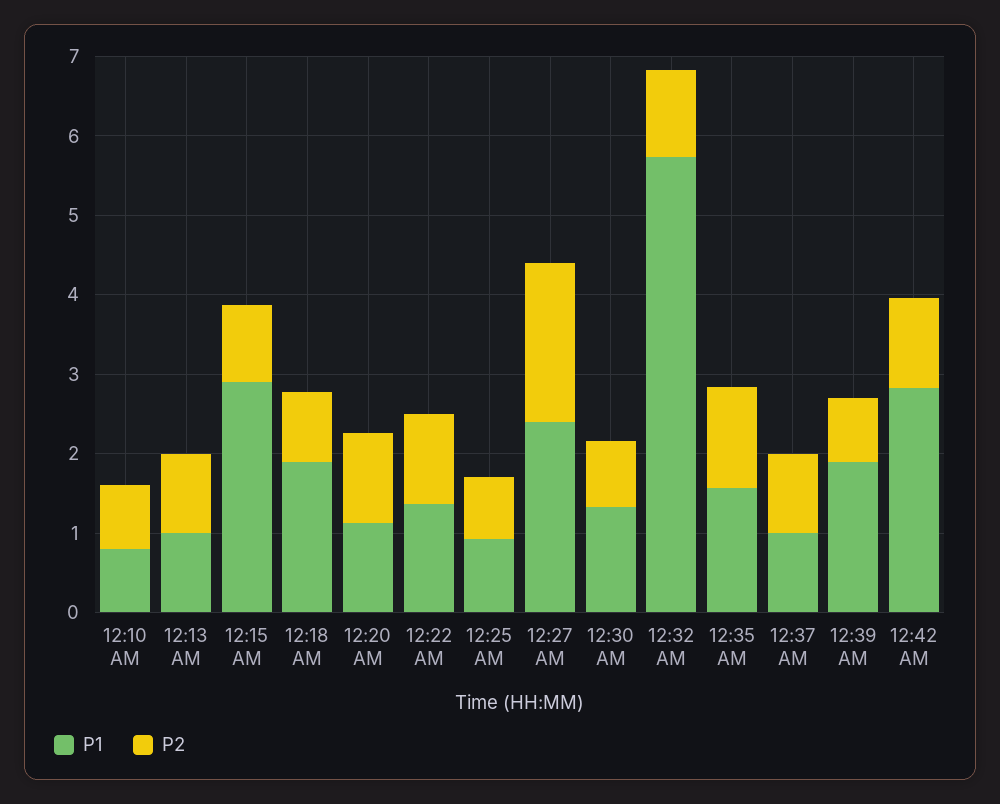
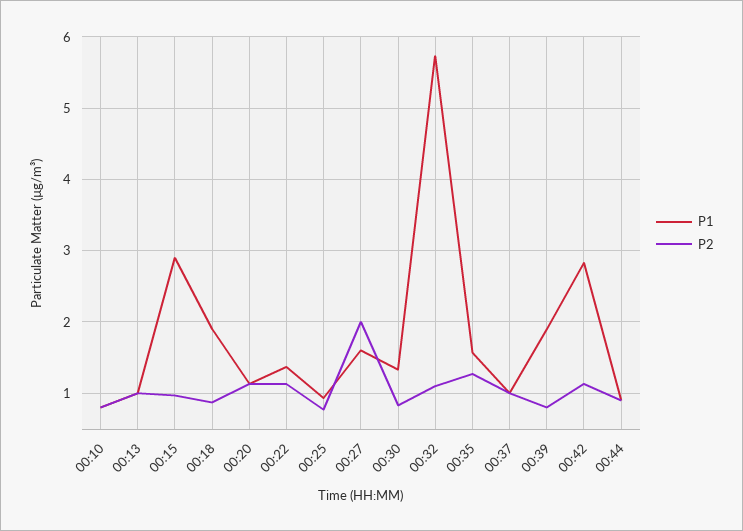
P1, 12:27 AM: 2.4 -> 1.6
P1, 00:44: none -> 0.9
P2, 00:44: none -> 0.9

